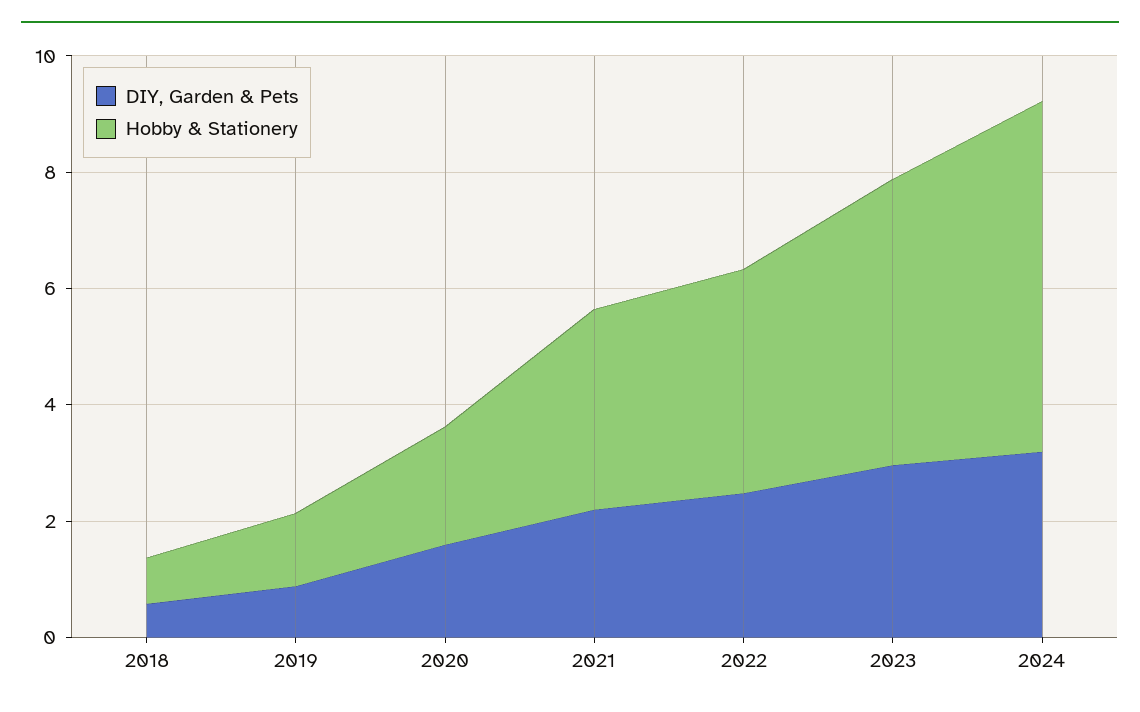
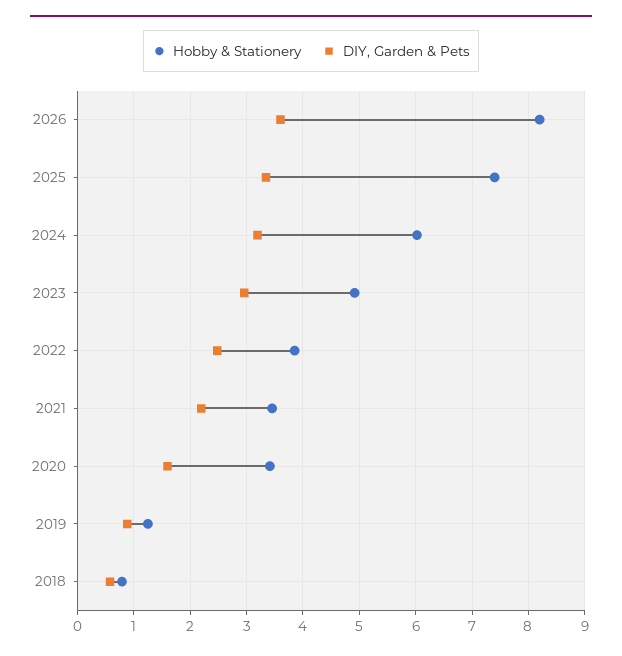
Hobby & Stationery, 2020: 2 -> 3.4
Hobby & Stationery, 2026: none -> 8.2
DIY, Garden & Pets, 2026: none -> 3.6
Hobby & Stationery, 2025: none -> 7.4
DIY, Garden & Pets, 2025: none -> 3.4

